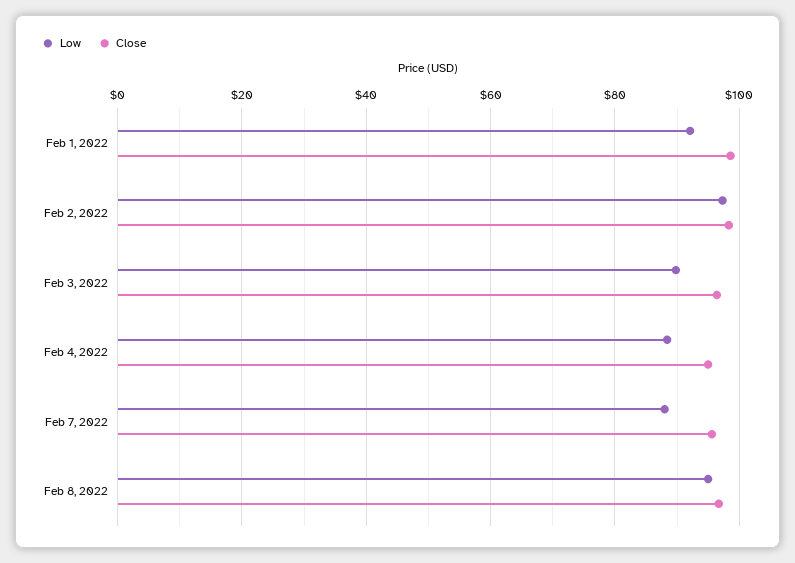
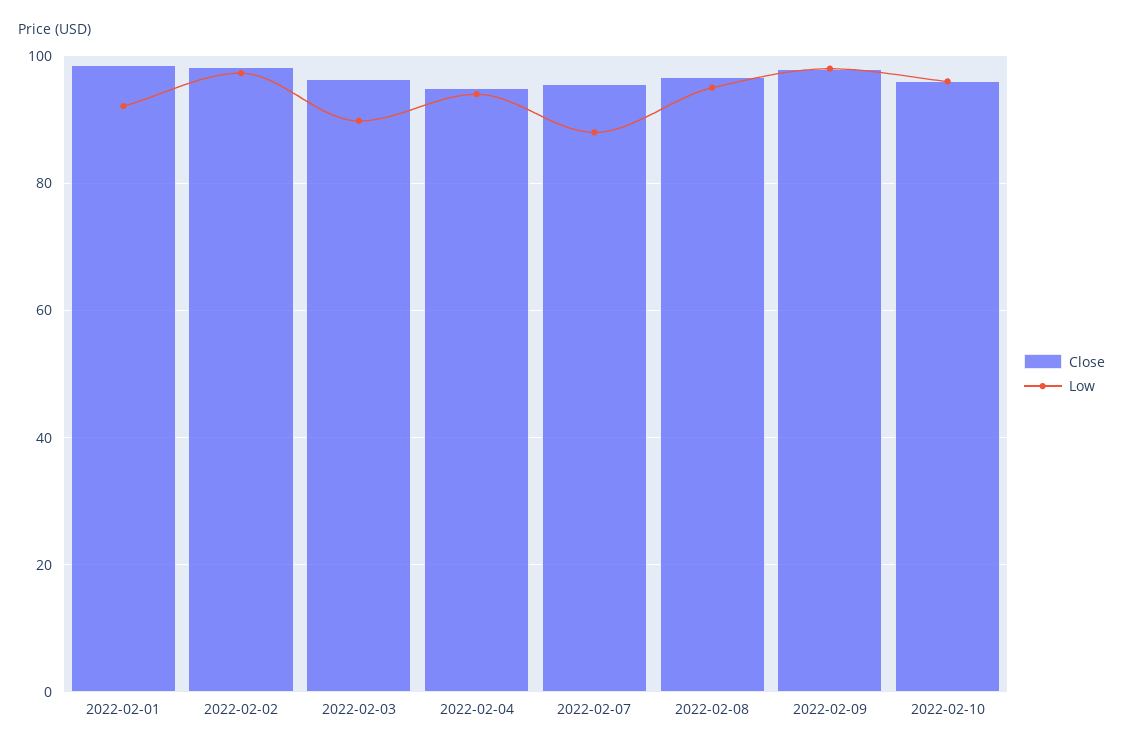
Low, Feb 4, 2022: 88 -> 94
Close, 2022-02-09: none -> 98
Low, 2022-02-09: none -> 98
Close, 2022-02-10: none -> 96
Low, 2022-02-10: none -> 96

